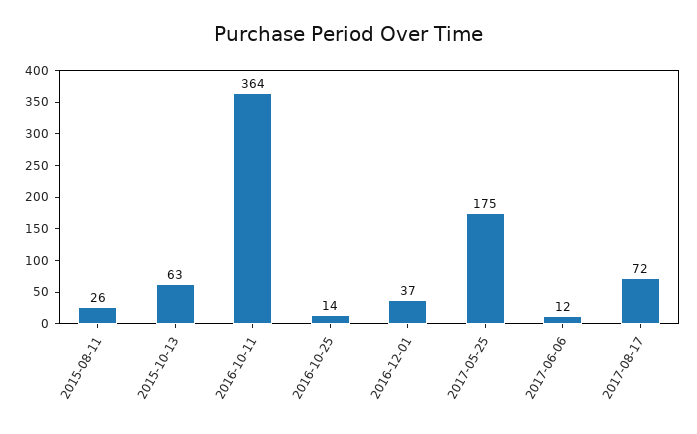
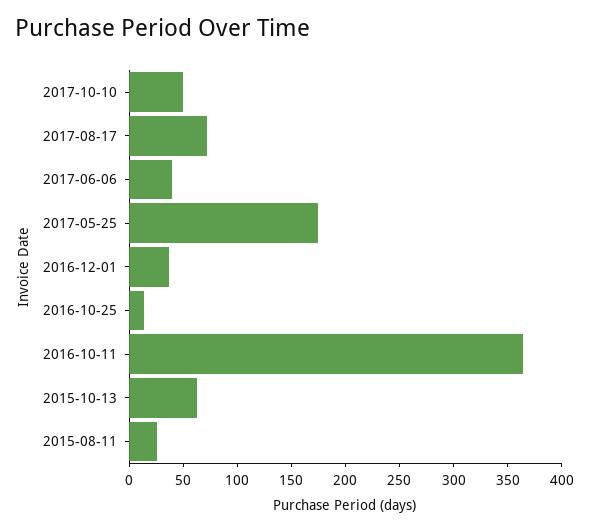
2017-06-06: 12 -> 40
2017-10-10: none -> 50

